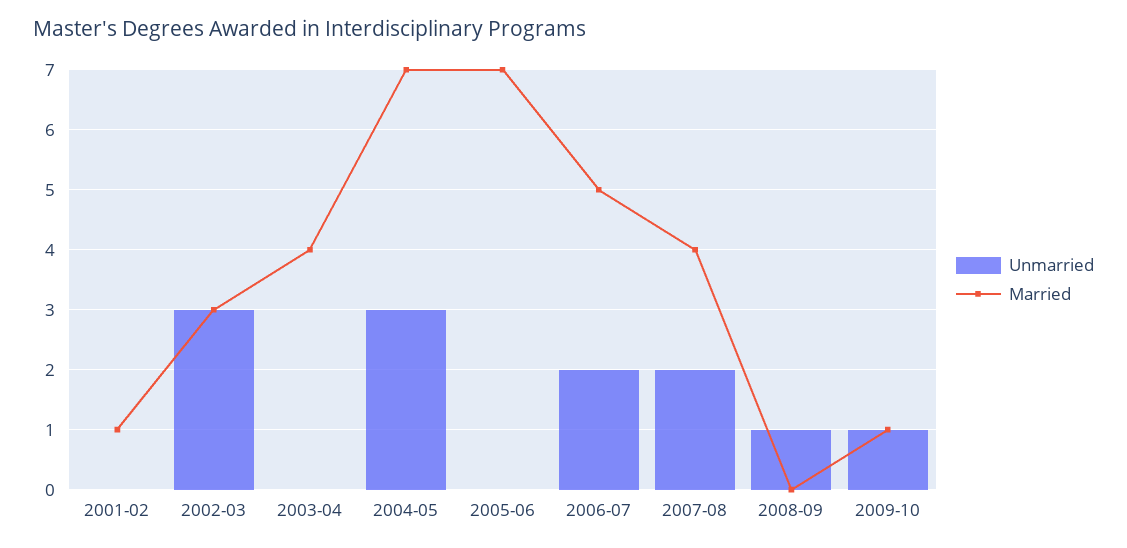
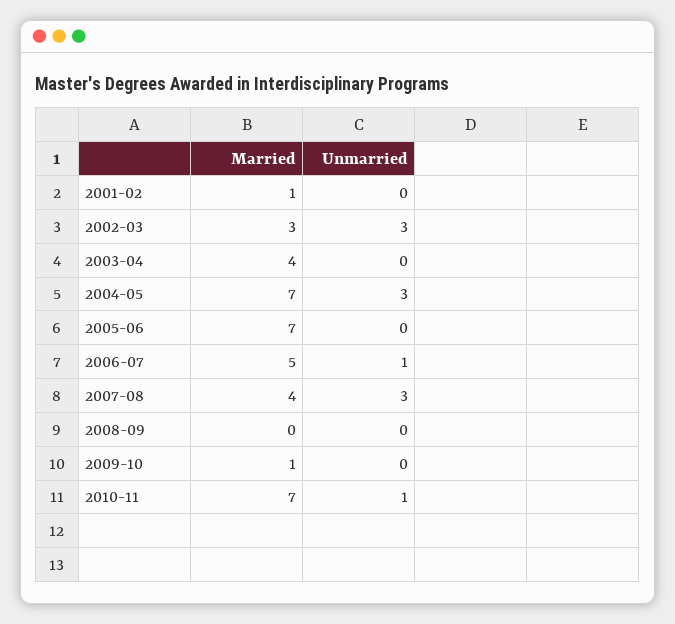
Unmarried, 2006-07: 2 -> 1
Unmarried, 2007-08: 2 -> 3
Unmarried, 2008-09: 1 -> 0
Unmarried, 2009-10: 1 -> 0
Married, 2010-11: none -> 7
Unmarried, 2010-11: none -> 1

